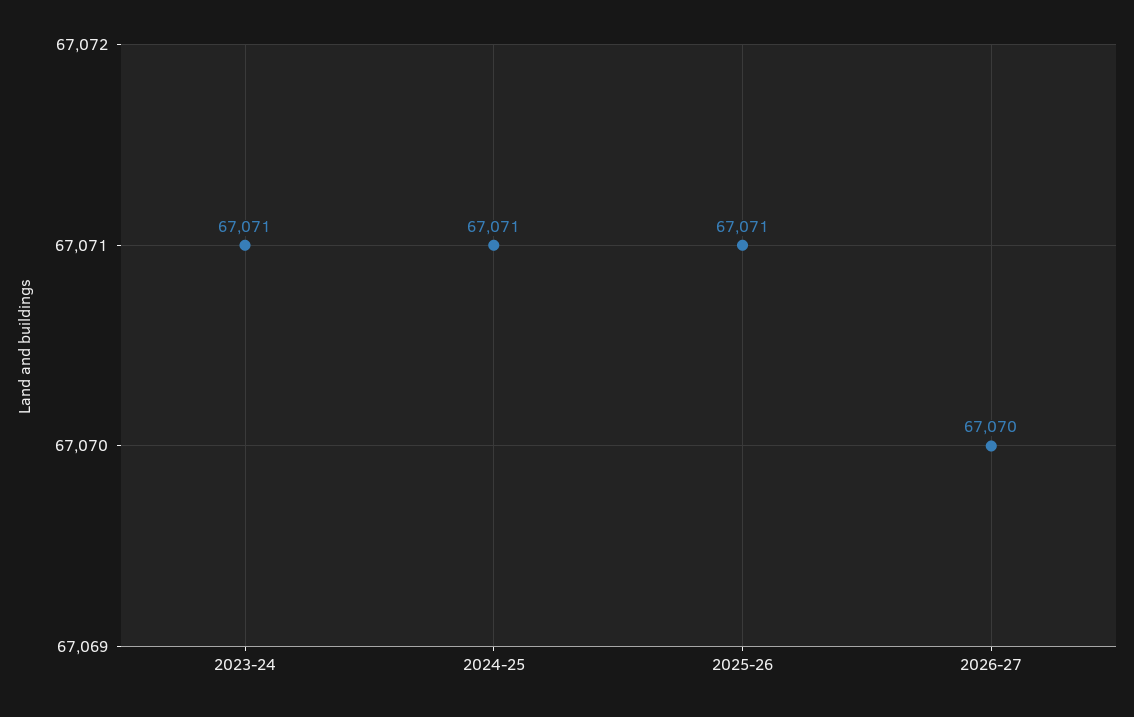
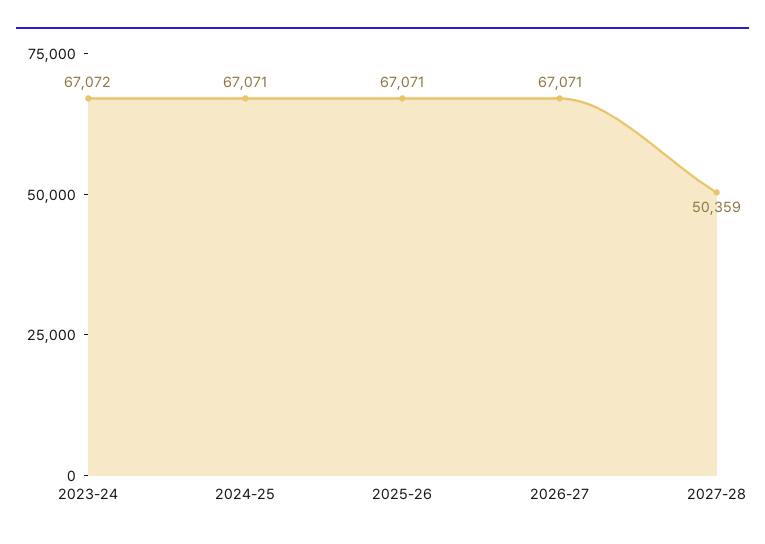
2023-24: 67071 -> 67072
2026-27: 67070 -> 67071
2027-28: none -> 50359

